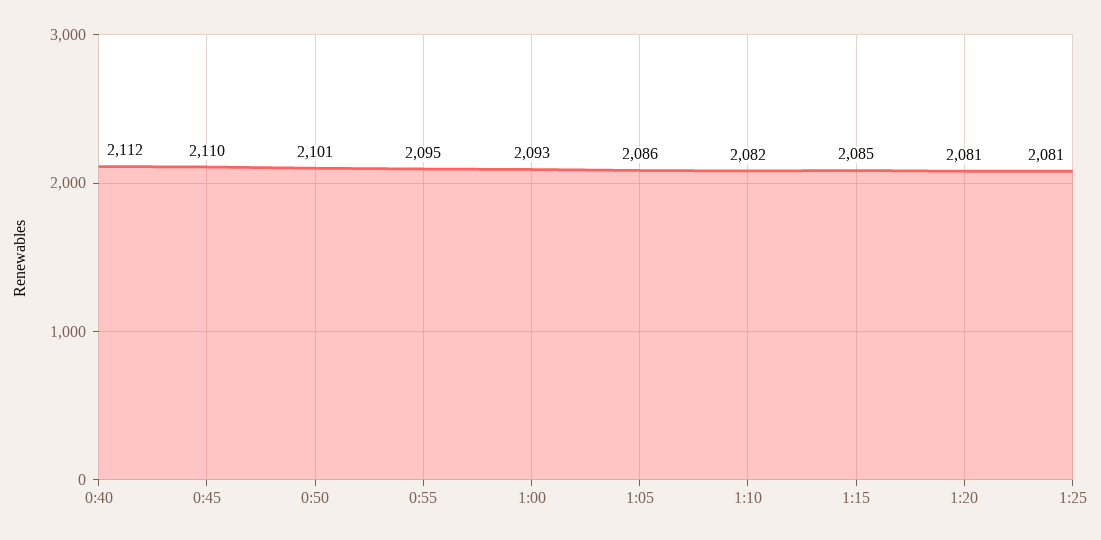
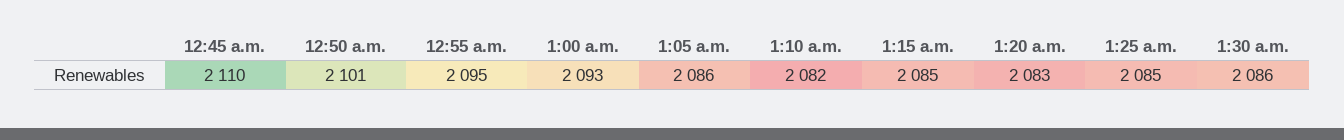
0:40: 2112 -> none
1:20: 2081 -> 2083
1:25: 2081 -> 2085
1:30 a.m.: none -> 2086

